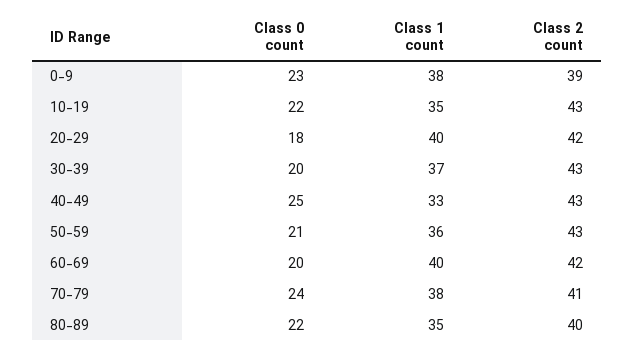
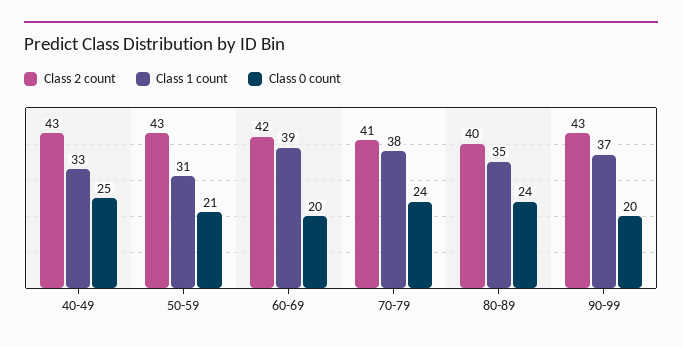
Class 0 count, 0-9: 23 -> none
Class 1 count, 0-9: 38 -> none
Class 2 count, 0-9: 39 -> none
Class 0 count, 10-19: 22 -> none
Class 1 count, 10-19: 35 -> none
Class 2 count, 10-19: 43 -> none
Class 0 count, 20-29: 18 -> none
Class 1 count, 20-29: 40 -> none
Class 2 count, 20-29: 42 -> none
Class 0 count, 30-39: 20 -> none
Class 1 count, 30-39: 37 -> none
Class 2 count, 30-39: 43 -> none
Class 1 count, 50-59: 36 -> 31
Class 1 count, 60-69: 40 -> 39
Class 0 count, 80-89: 22 -> 24
Class 2 count, 90-99: none -> 43
Class 1 count, 90-99: none -> 37
Class 0 count, 90-99: none -> 20

